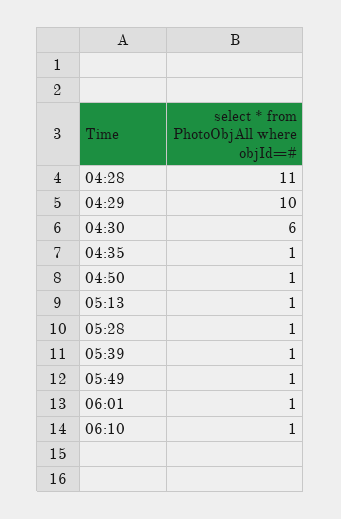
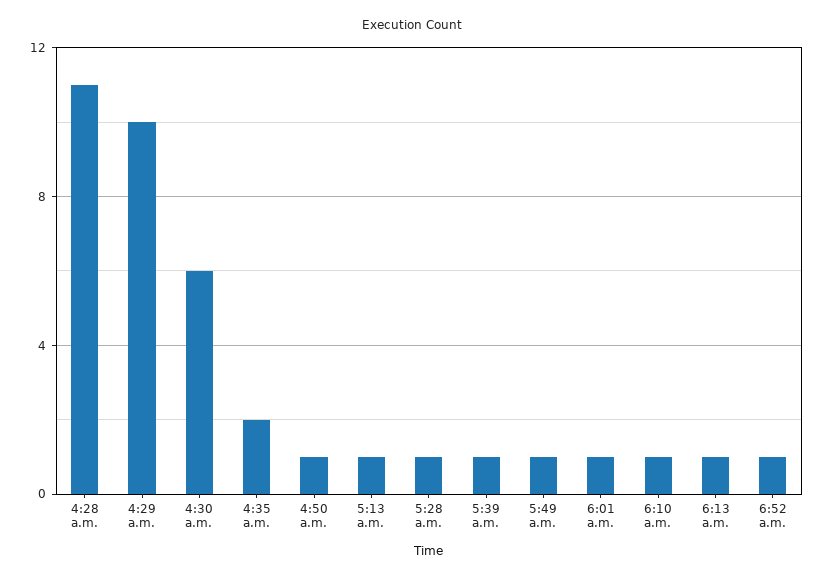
04:35: 1 -> 2
6:13 a.m.: none -> 1
6:52 a.m.: none -> 1

